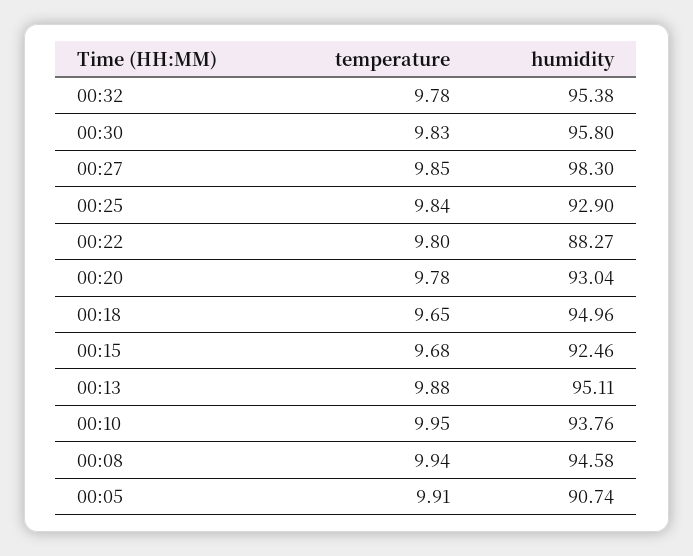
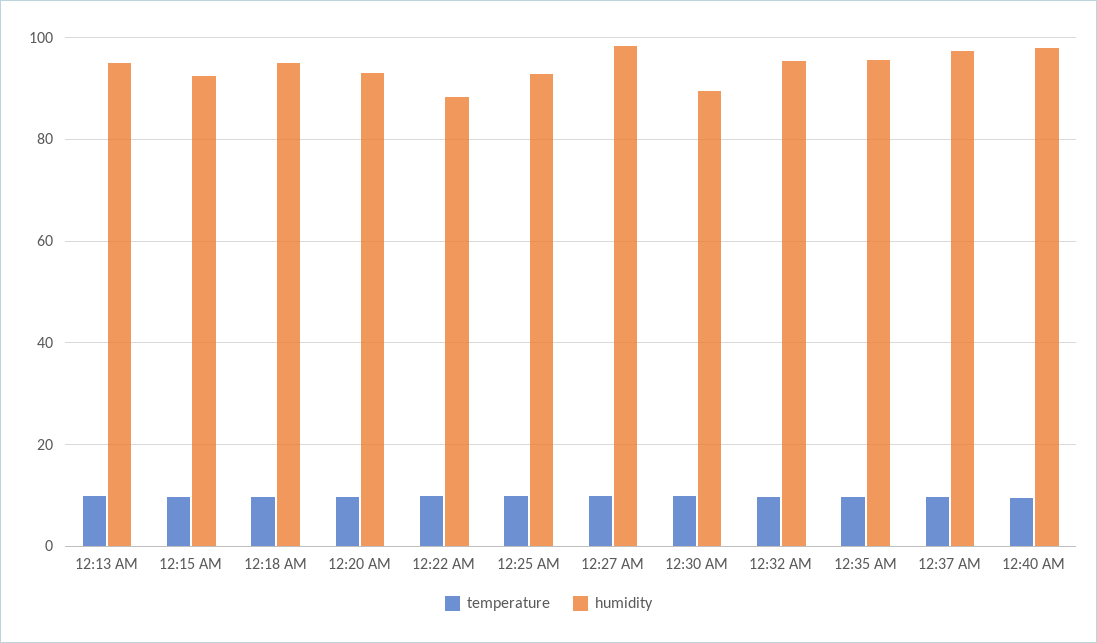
humidity, 00:30: 95.8 -> 90
temperature, 00:10: 9.95 -> none
humidity, 00:10: 93.76 -> none
temperature, 00:08: 9.94 -> none
humidity, 00:08: 94.58 -> none
temperature, 00:05: 9.91 -> none
humidity, 00:05: 90.74 -> none
temperature, 12:35 AM: none -> 10
humidity, 12:35 AM: none -> 96
temperature, 12:37 AM: none -> 10
humidity, 12:37 AM: none -> 98
temperature, 12:40 AM: none -> 10
humidity, 12:40 AM: none -> 98

